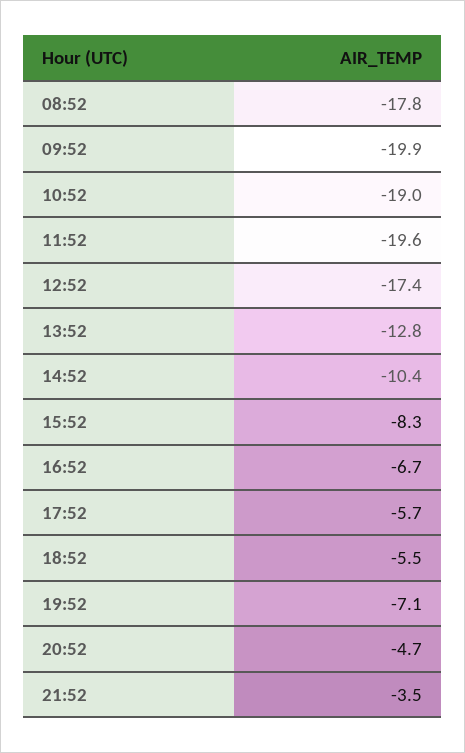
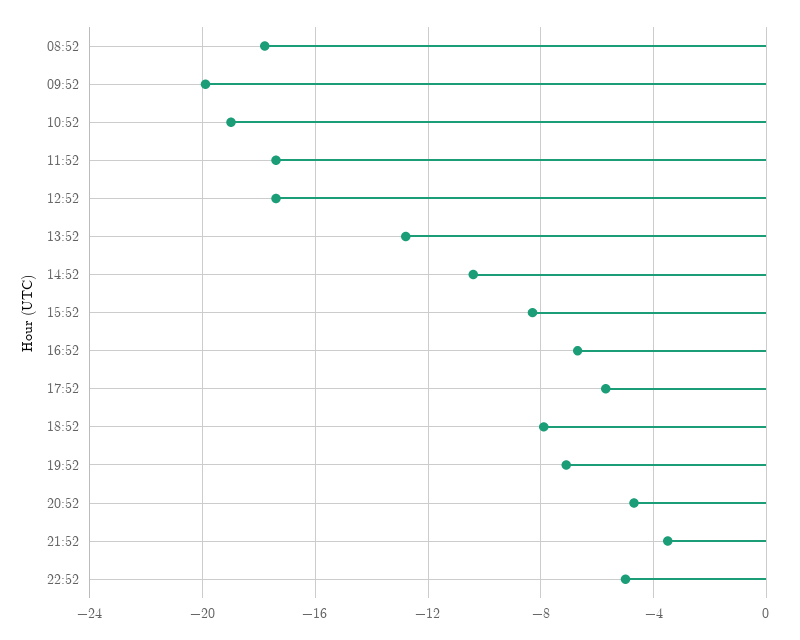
11:52: -19.6 -> -17.5
18:52: -5.5 -> -8
22:52: none -> -5

